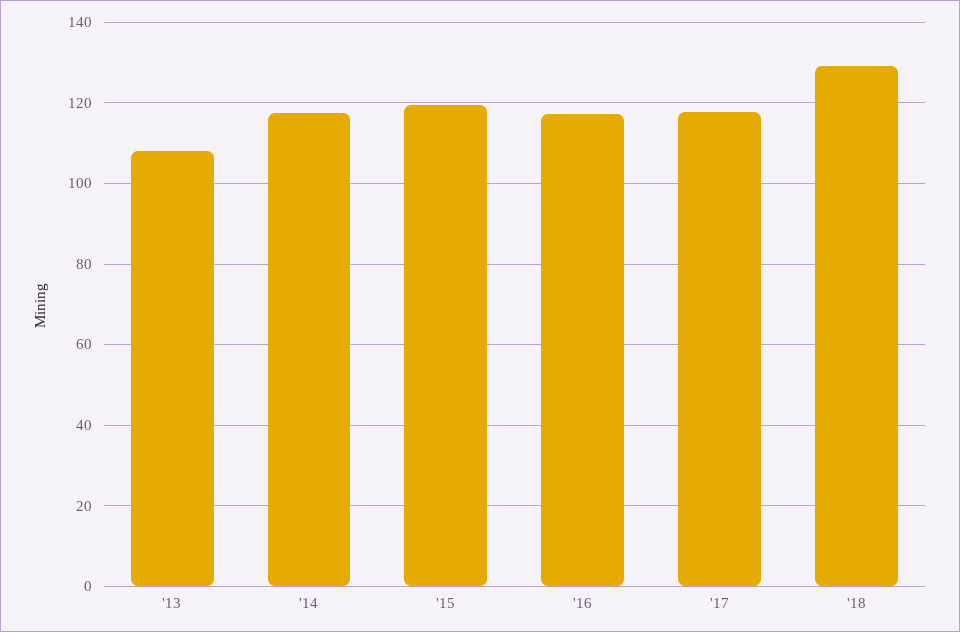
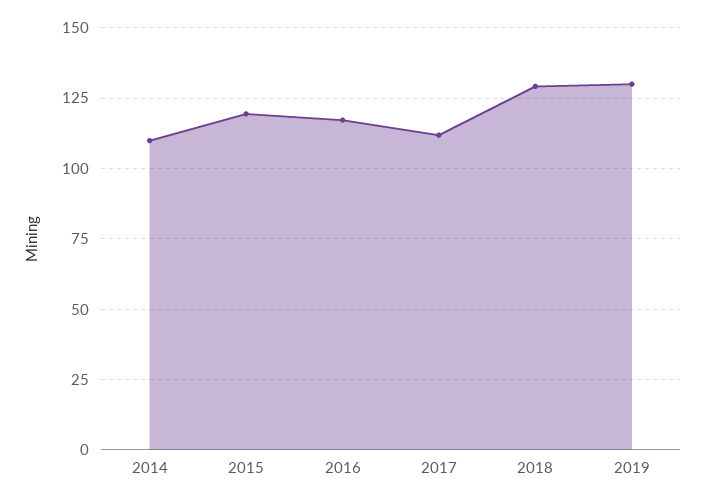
'13: 108 -> none
'14: 118 -> 110
'17: 118 -> 112.5
2019: none -> 130

